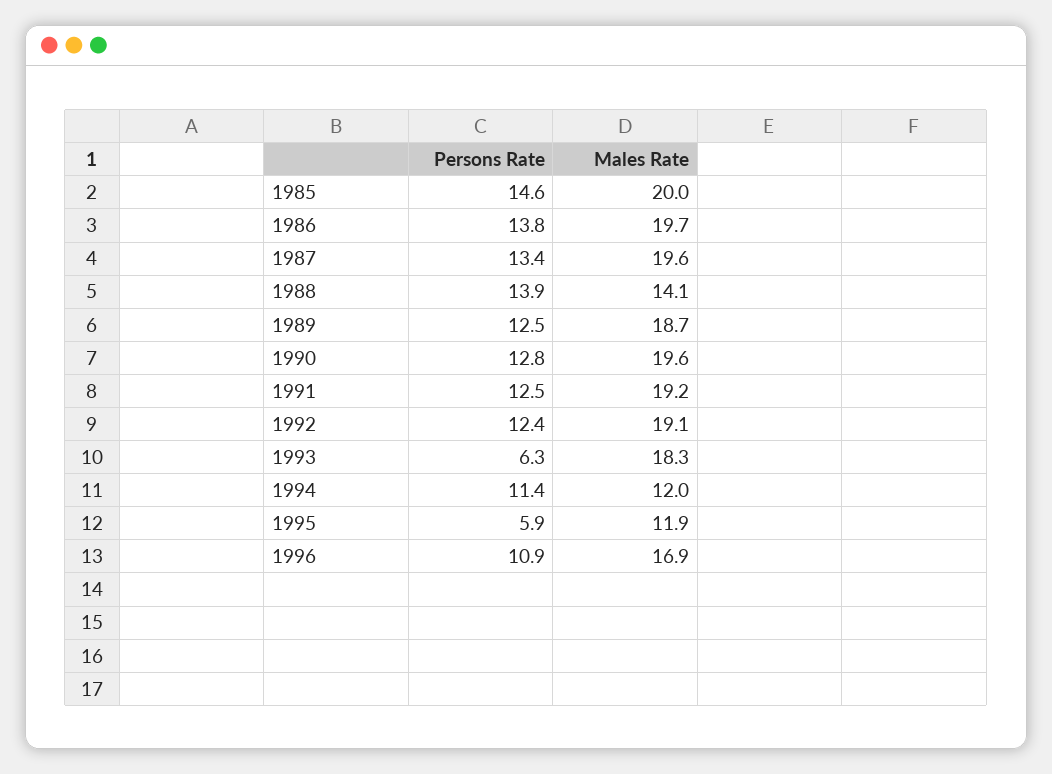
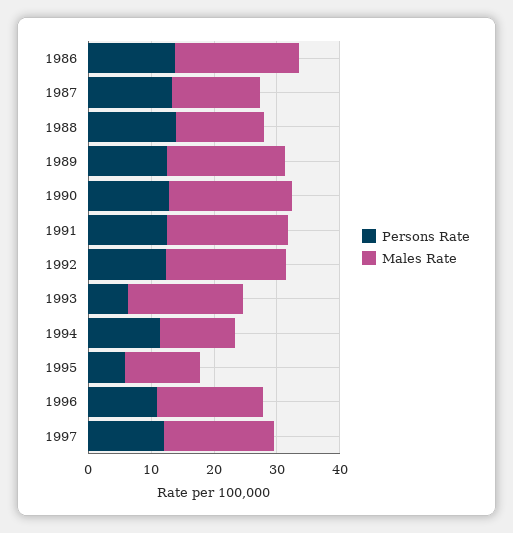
Persons Rate, 1985: 14.6 -> none
Males Rate, 1985: 20 -> none
Males Rate, 1987: 19.6 -> 14
Persons Rate, 1997: none -> 12
Males Rate, 1997: none -> 18

